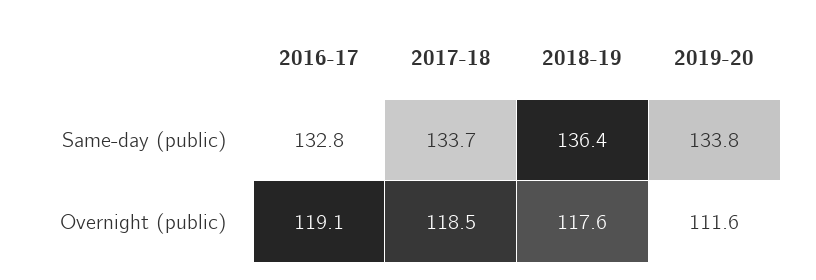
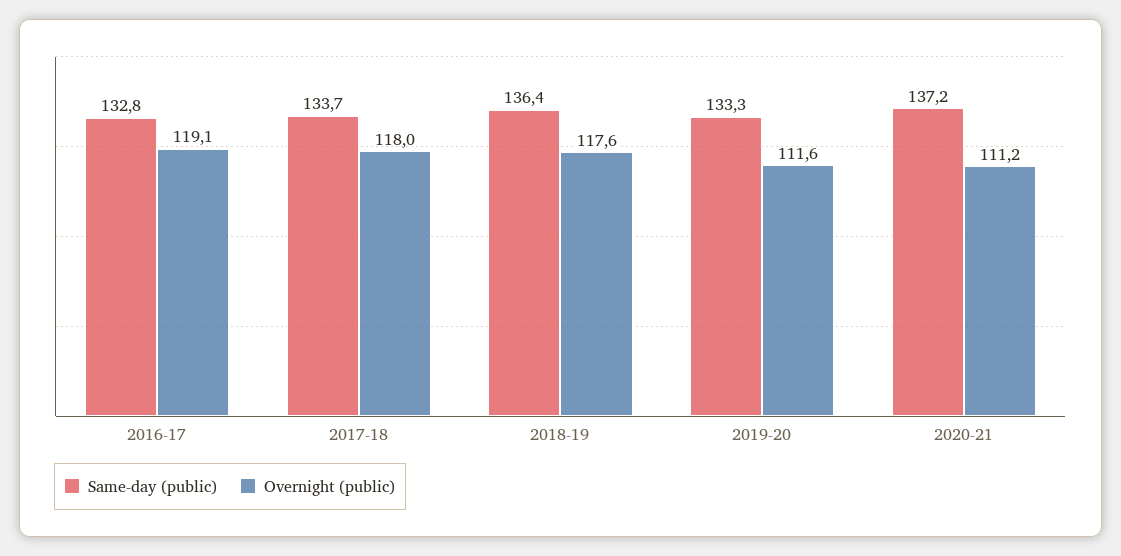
Same-day (public), 2019-20: 133.8 -> 133.3
Overnight (public), 2017-18: 118.5 -> 118
Same-day (public), 2020-21: none -> 137.2
Overnight (public), 2020-21: none -> 111.2

